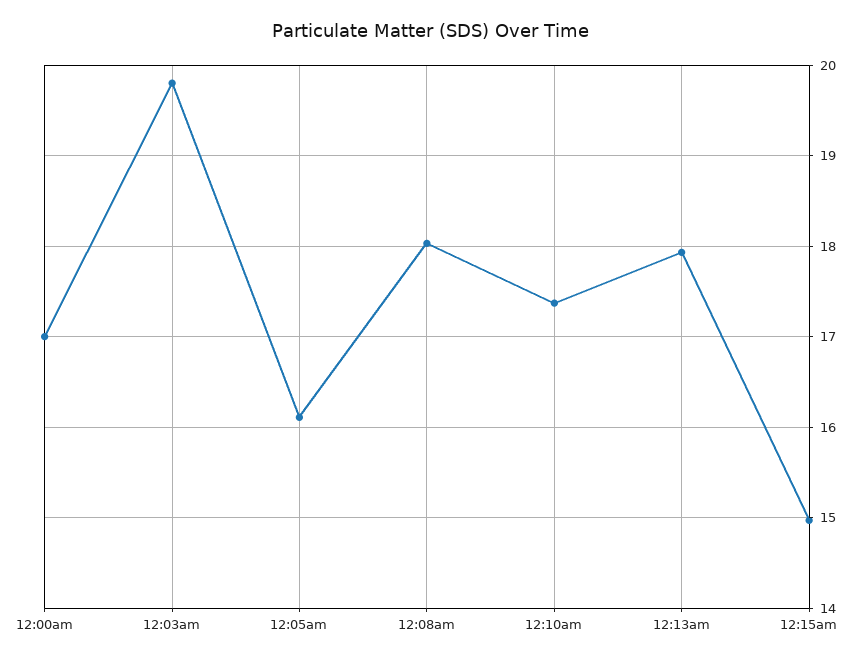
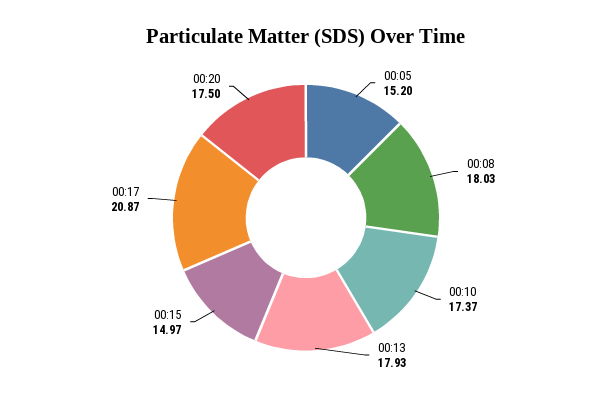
12:00am: 17 -> none
12:03am: 19.8 -> none
12:05am: 16.1 -> 15.2
00:17: none -> 20.87
00:20: none -> 17.5

